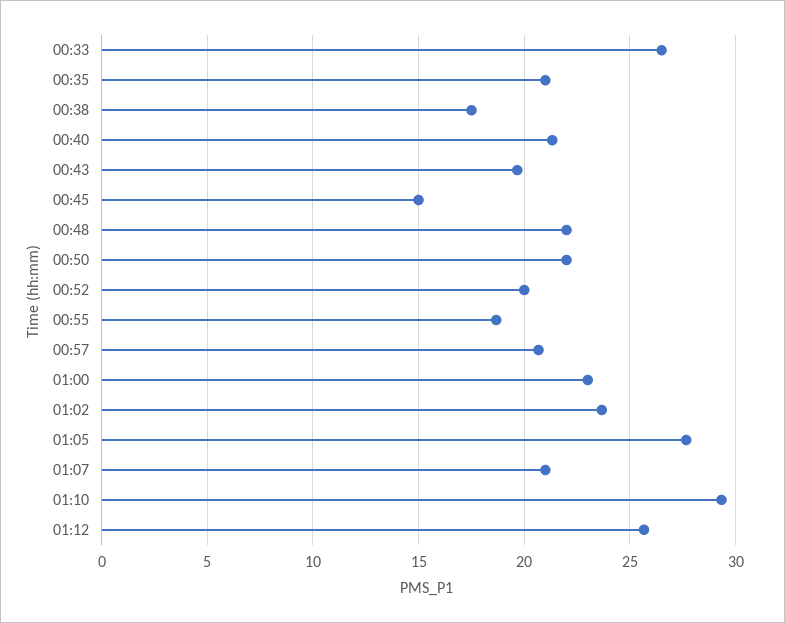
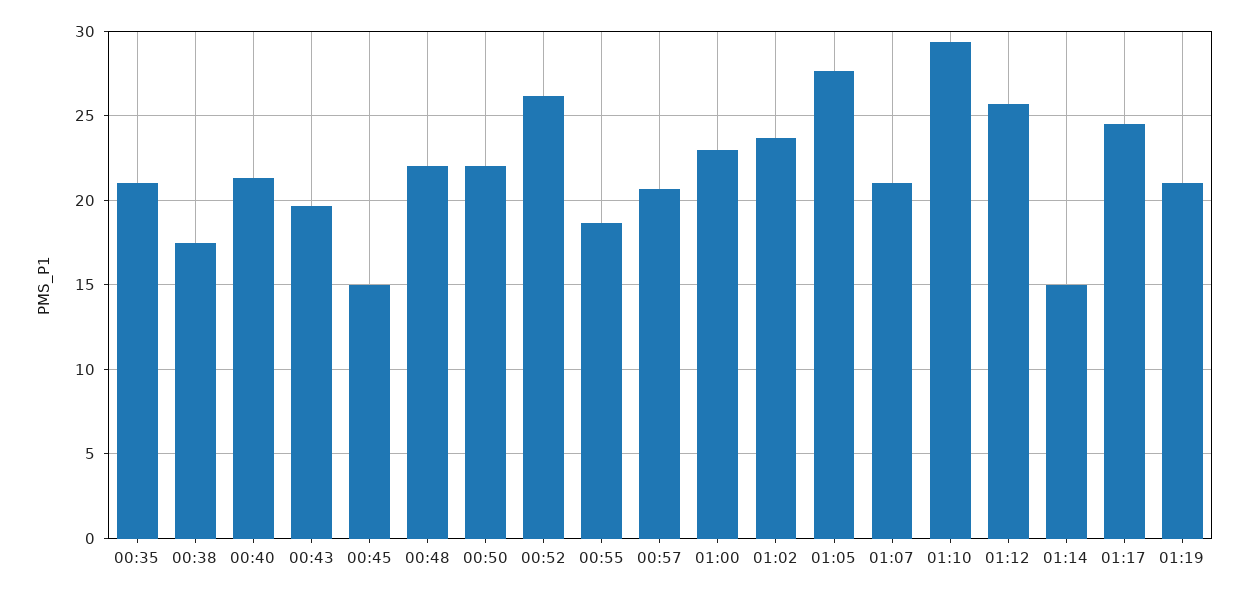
00:33: 26.5 -> none
00:52: 20 -> 26
01:14: none -> 15
01:17: none -> 24.5
01:19: none -> 21

